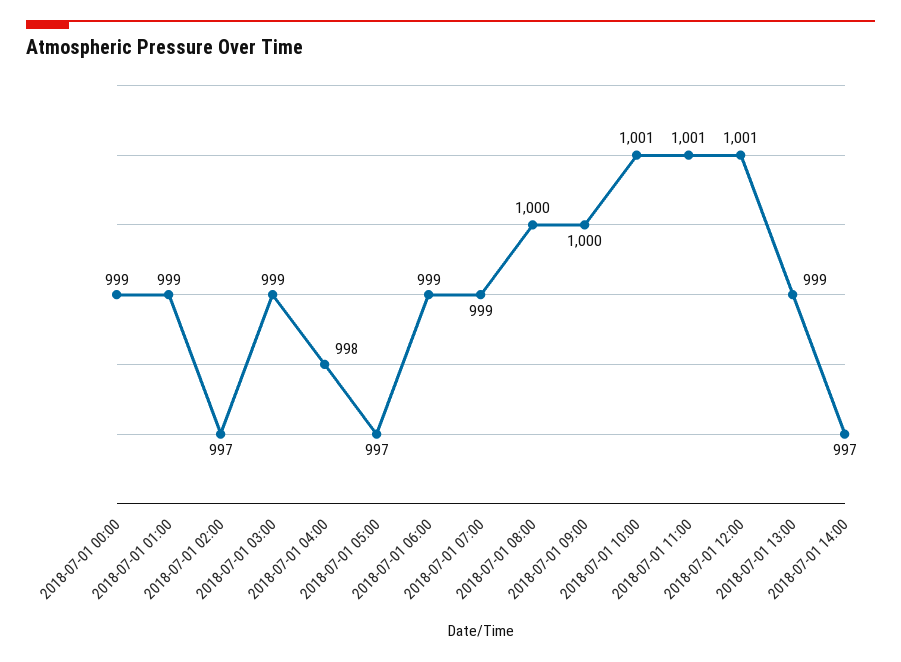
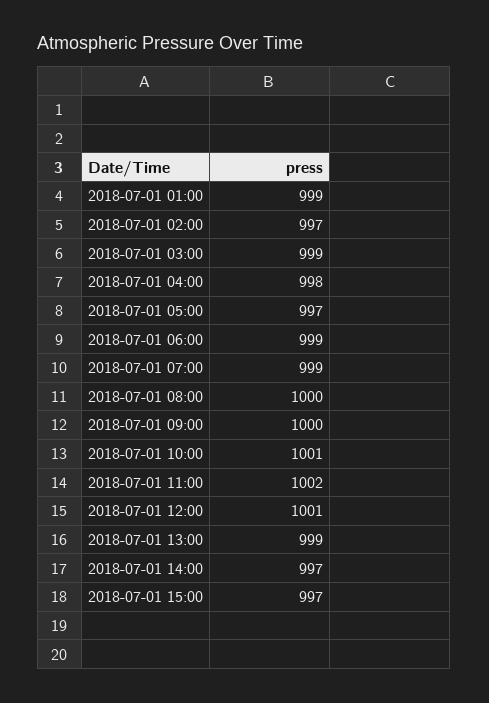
2018-07-01 00:00: 999 -> none
2018-07-01 11:00: 1001 -> 1002
2018-07-01 15:00: none -> 997

